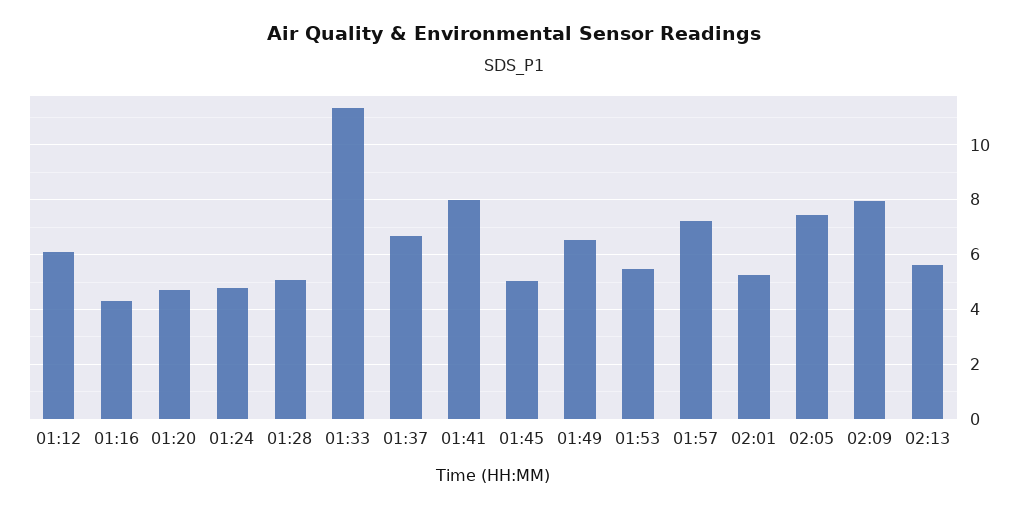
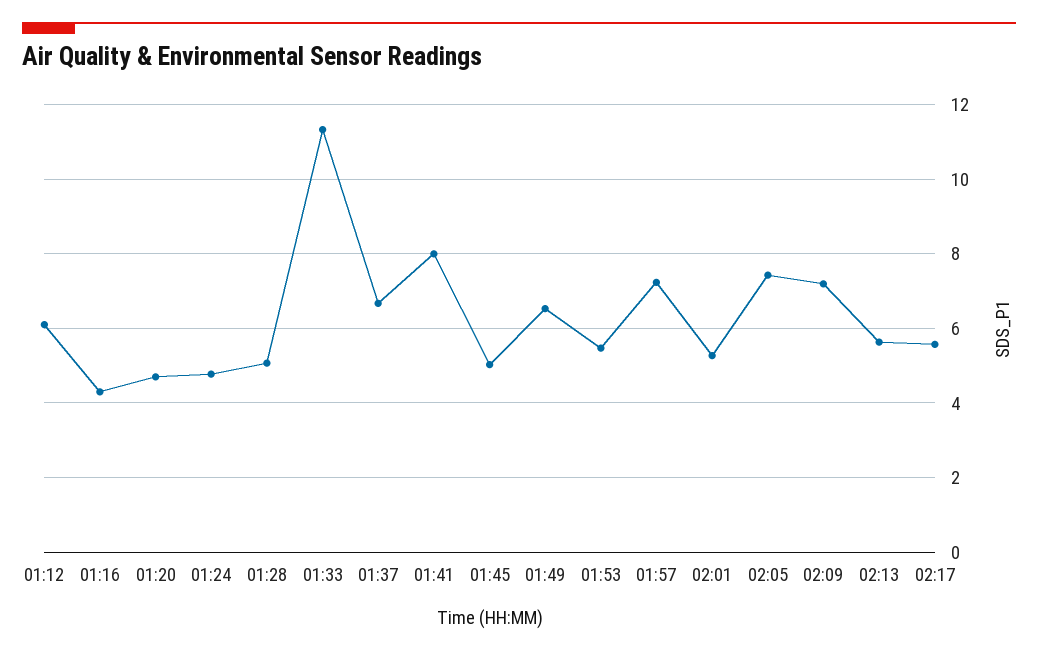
02:09: 8 -> 7.2
02:17: none -> 5.6

